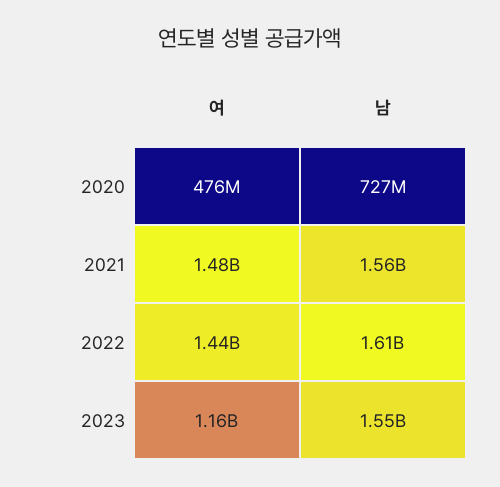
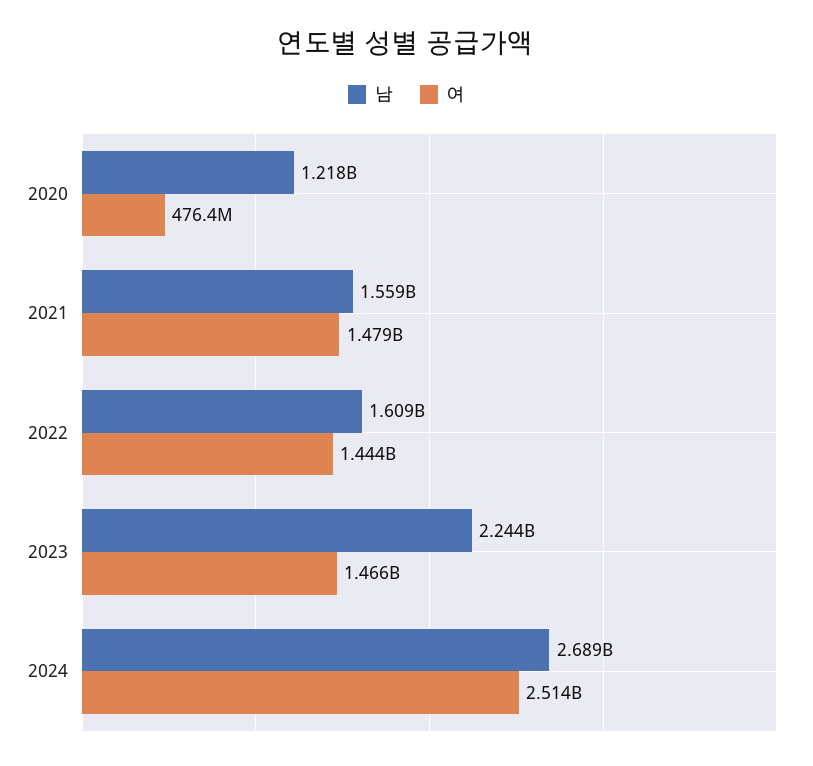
남, 2020: 727000000 -> 1218000000
여, 2023: 1160000000 -> 1466000000
남, 2023: 1550000000 -> 2244000000
남, 2024: none -> 2689000000
여, 2024: none -> 2514000000

